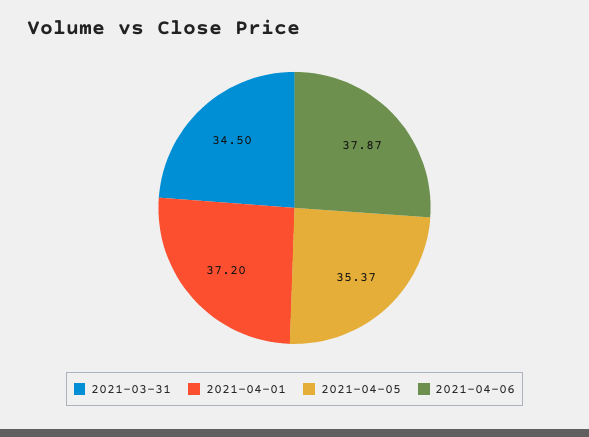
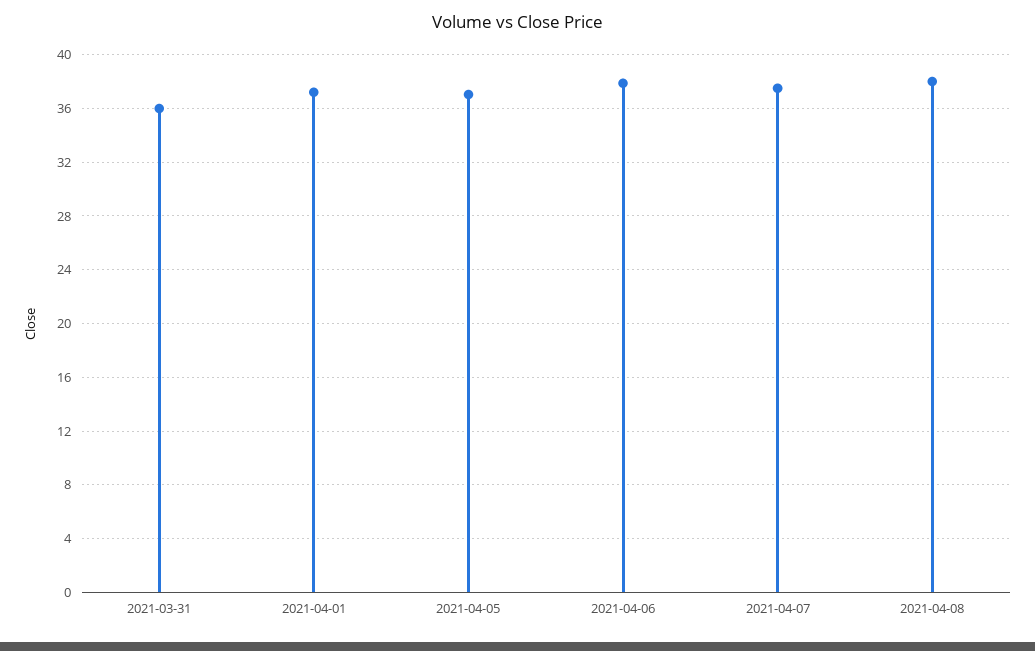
2021-03-31: 34.5 -> 36
2021-04-05: 35.37 -> 37
2021-04-07: none -> 37.5
2021-04-08: none -> 38

